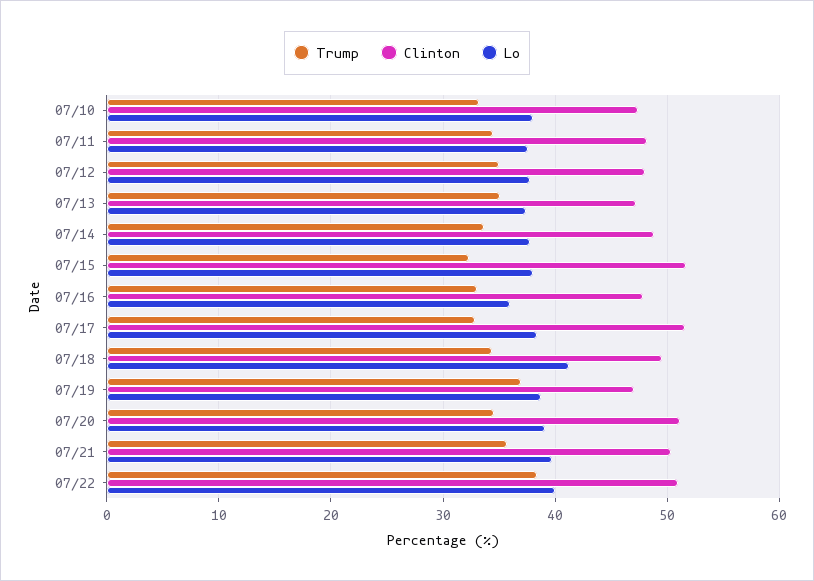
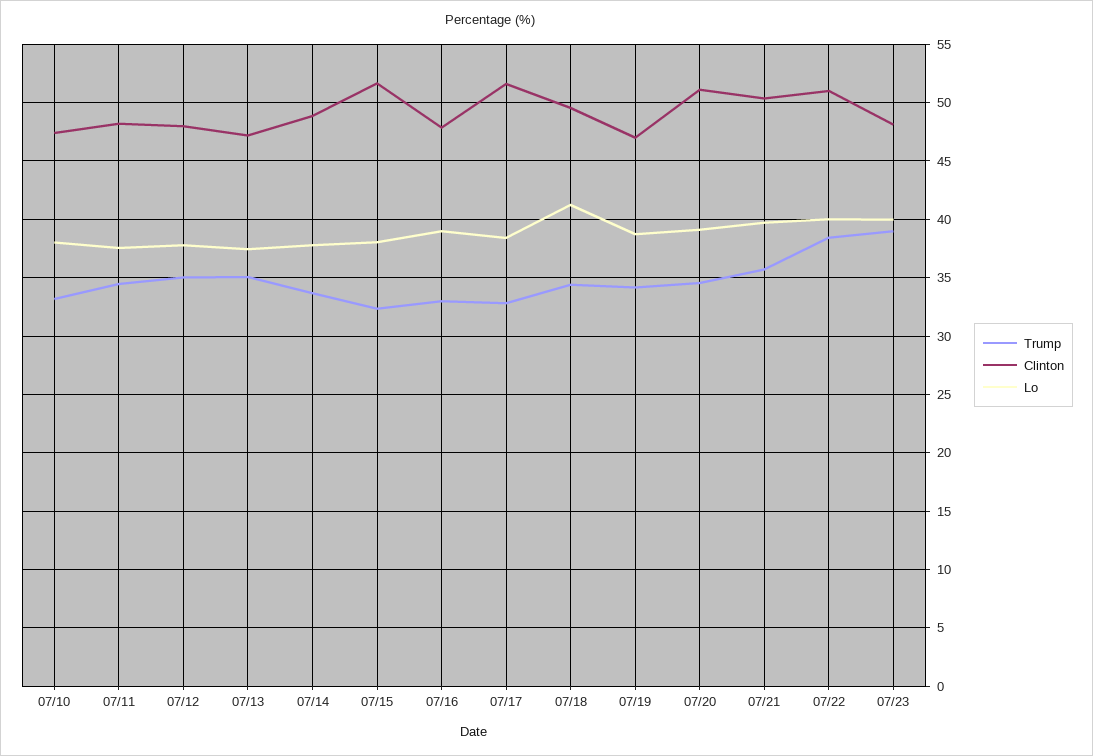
Lo, 07/16: 36 -> 39
Trump, 07/19: 37 -> 34
Trump, 07/23: none -> 39
Clinton, 07/23: none -> 48
Lo, 07/23: none -> 40

